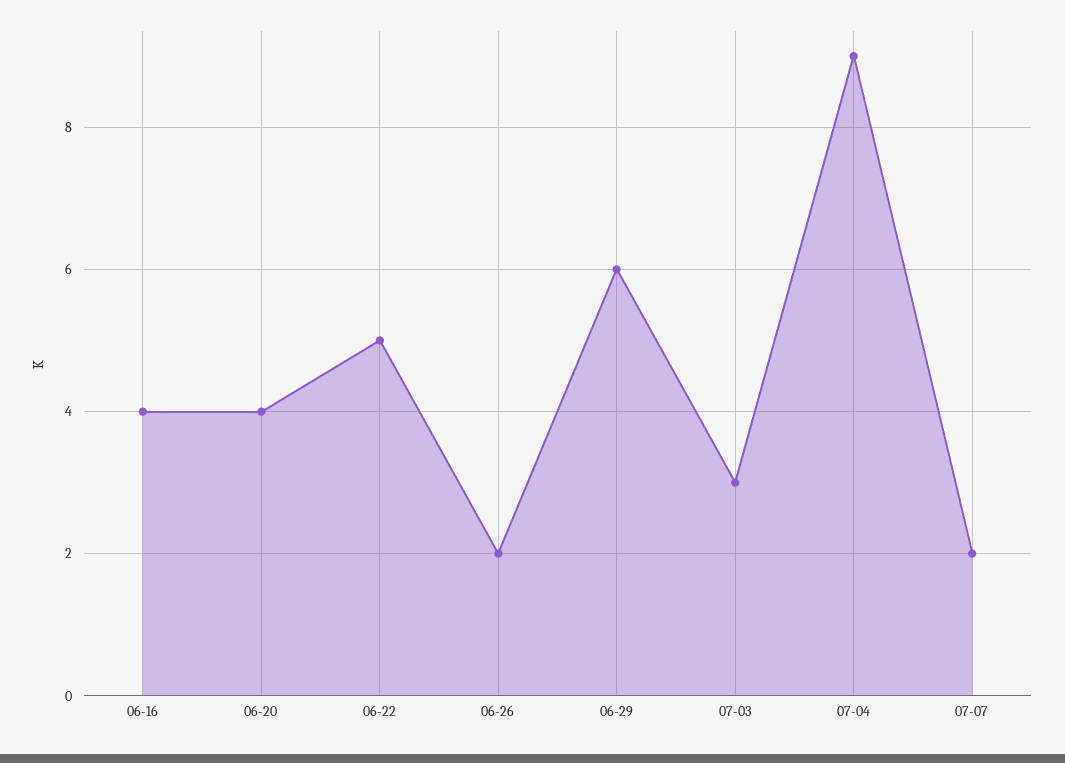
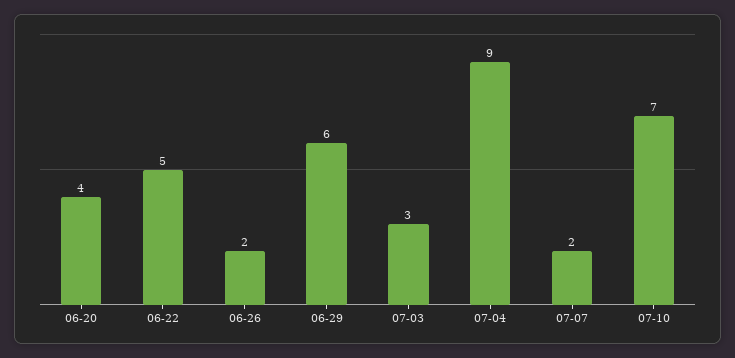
06-16: 4 -> none
07-10: none -> 7

